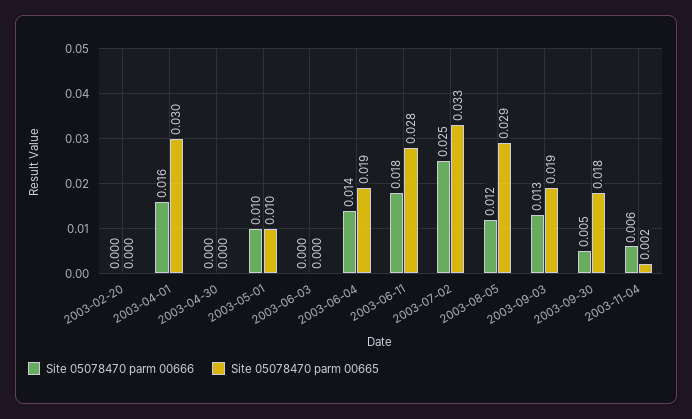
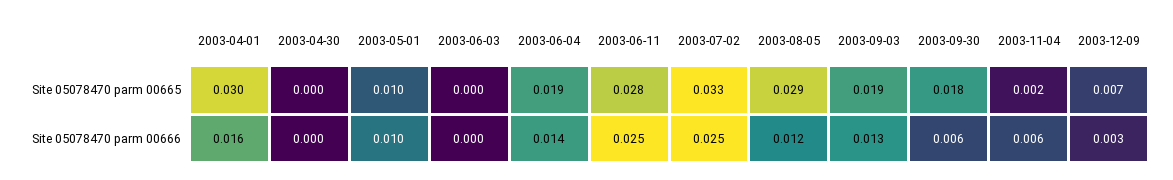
Site 05078470 parm 00666, 2003-02-20: 0 -> none
Site 05078470 parm 00665, 2003-02-20: 0 -> none
Site 05078470 parm 00666, 2003-06-11: 0.018 -> 0.025
Site 05078470 parm 00666, 2003-09-30: 0.005 -> 0.006
Site 05078470 parm 00665, 2003-12-09: none -> 0.007
Site 05078470 parm 00666, 2003-12-09: none -> 0.003

